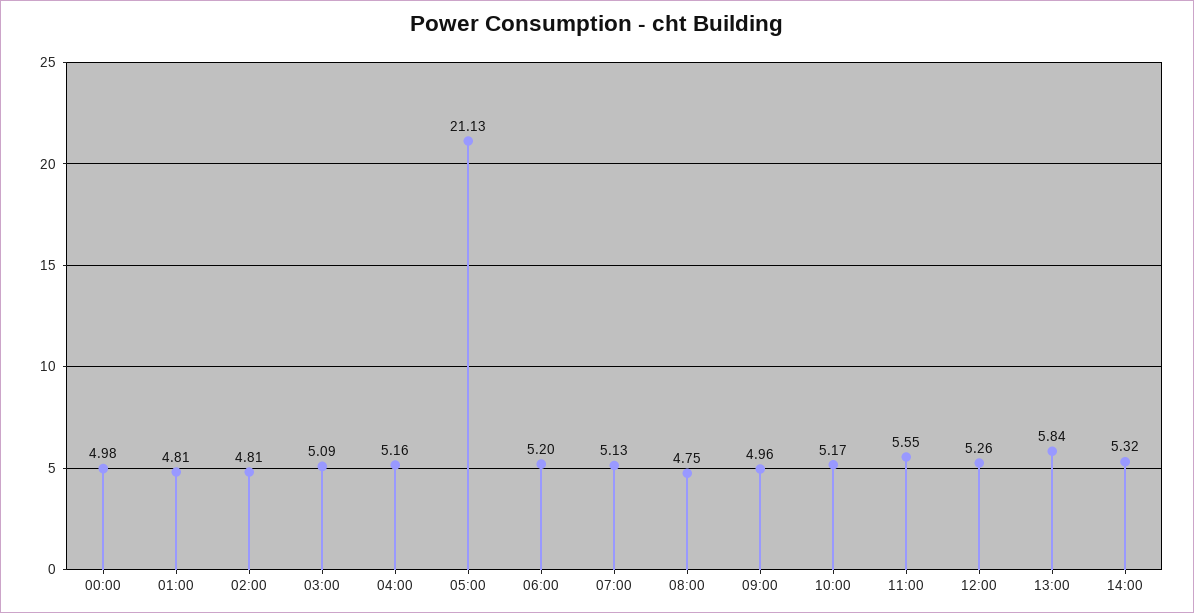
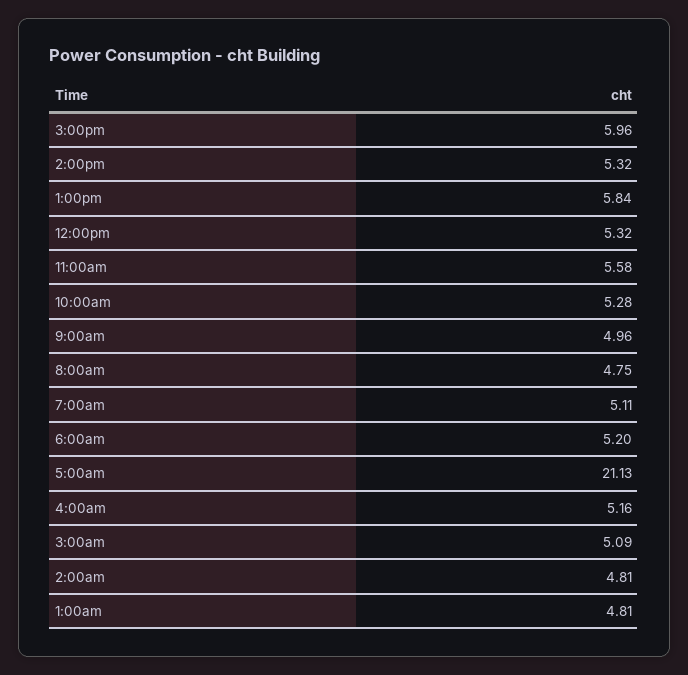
00:00: 4.98 -> none
07:00: 5.13 -> 5.11
10:00: 5.17 -> 5.28
11:00: 5.55 -> 5.58
12:00: 5.26 -> 5.32
3:00pm: none -> 5.96

